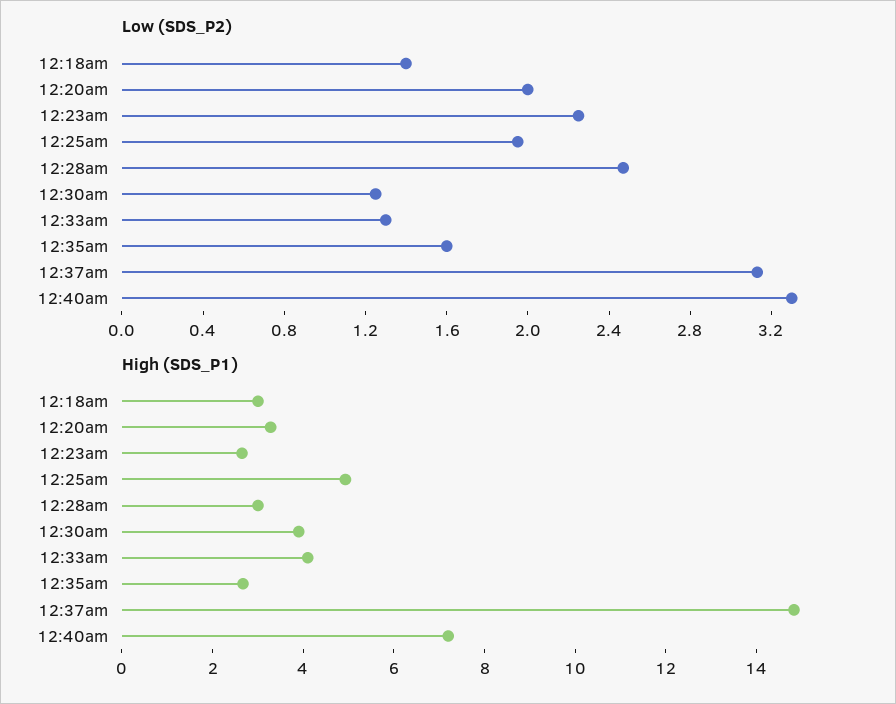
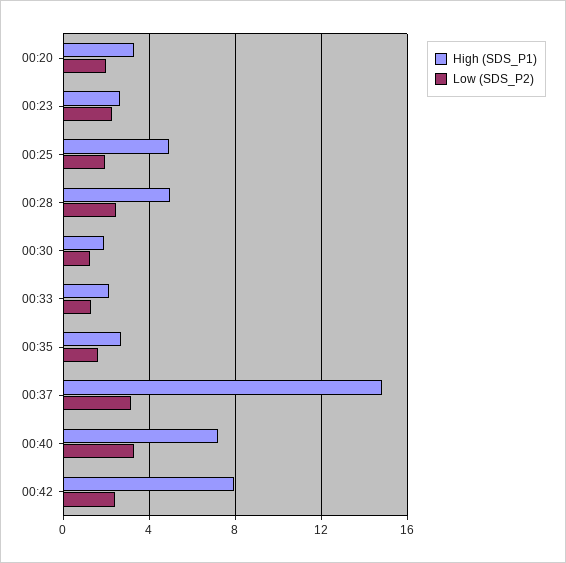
Low (SDS_P2), 12:18am: 1.4 -> none
High (SDS_P1), 12:18am: 3 -> none
High (SDS_P1), 12:28am: 3 -> 5
High (SDS_P1), 12:30am: 4 -> 2
High (SDS_P1), 12:33am: 4 -> 2
High (SDS_P1), 00:42: none -> 8
Low (SDS_P2), 00:42: none -> 2.5

